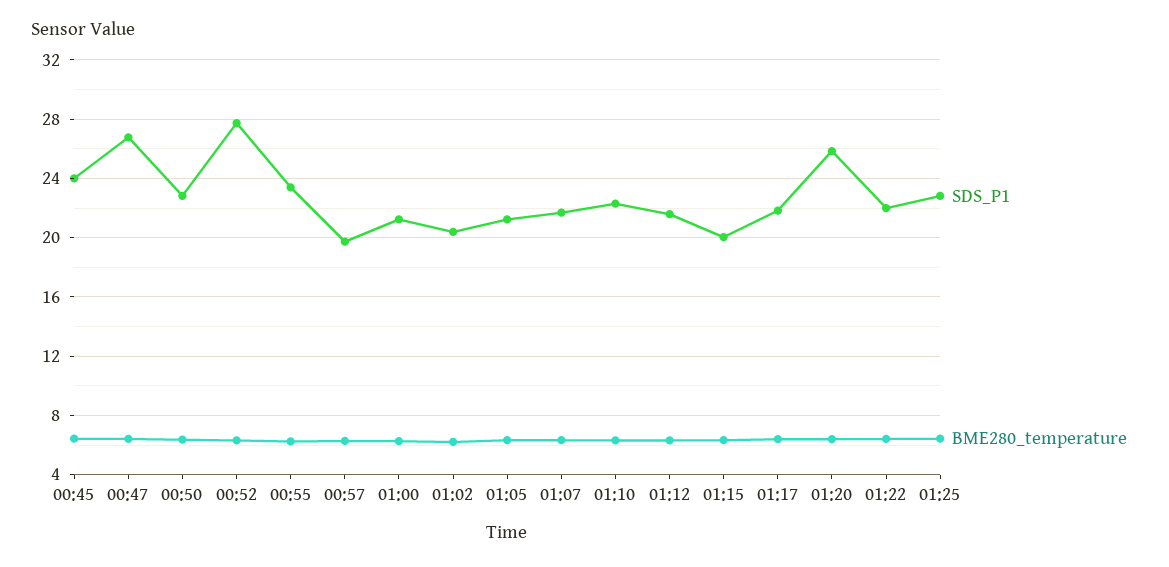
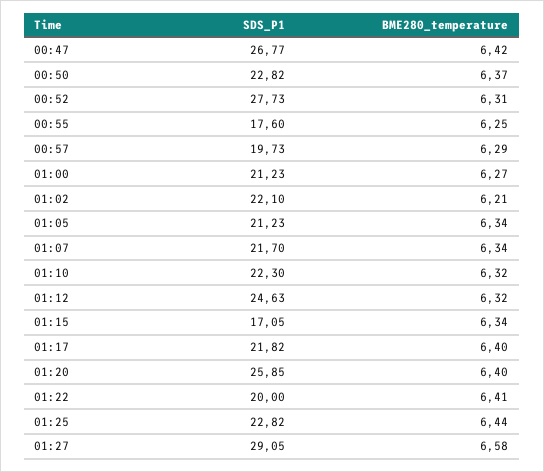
SDS_P1, 00:45: 24 -> none
BME280_temperature, 00:45: 6.5 -> none
SDS_P1, 00:55: 23.5 -> 17.6
SDS_P1, 01:02: 20.5 -> 22.1
SDS_P1, 01:12: 21.5 -> 24.63
SDS_P1, 01:15: 20 -> 17.05
SDS_P1, 01:22: 22 -> 20
SDS_P1, 01:27: none -> 29.05
BME280_temperature, 01:27: none -> 6.58

